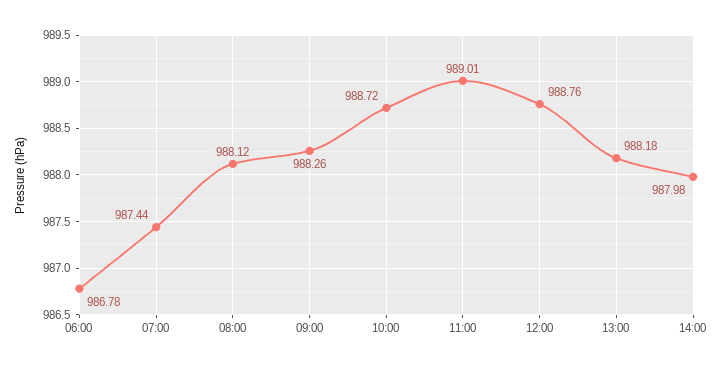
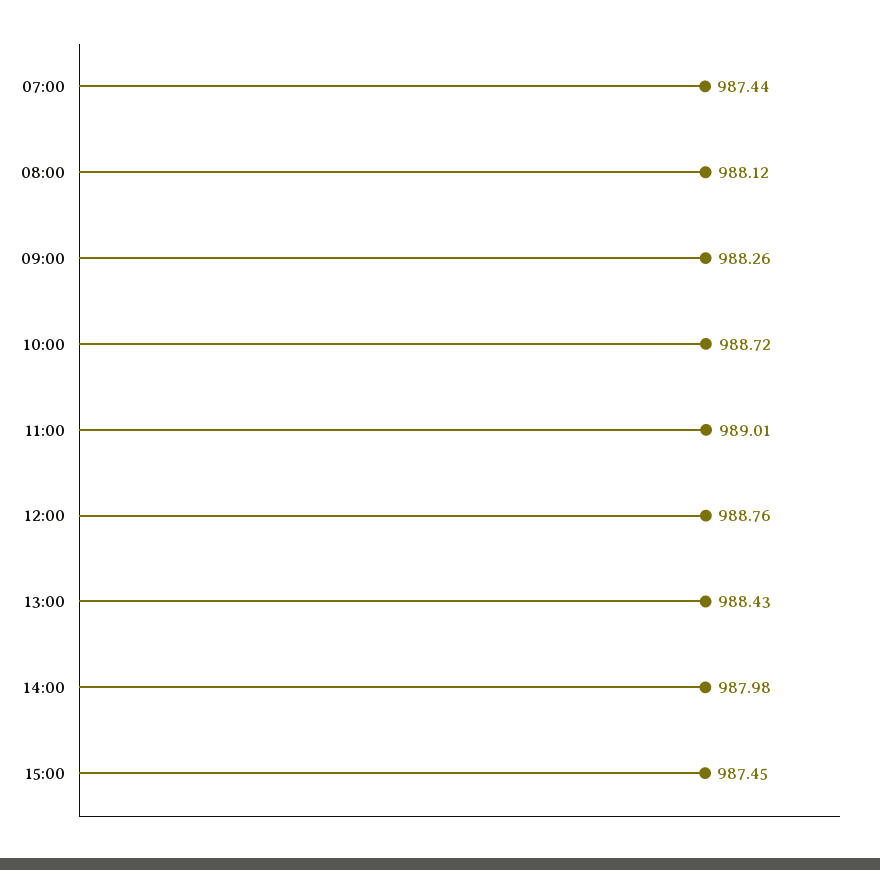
06:00: 986.78 -> none
13:00: 988.18 -> 988.43
15:00: none -> 987.45

